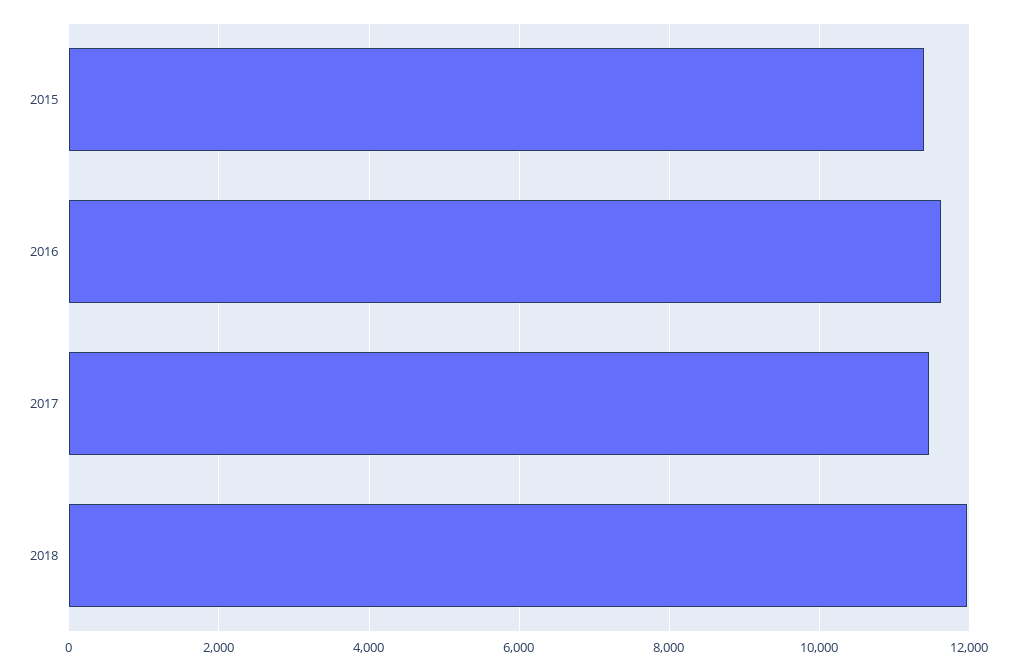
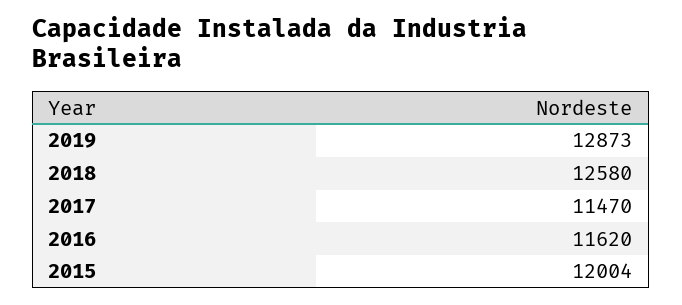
2015: 11400 -> 12004
2018: 12000 -> 12580
2019: none -> 12873

